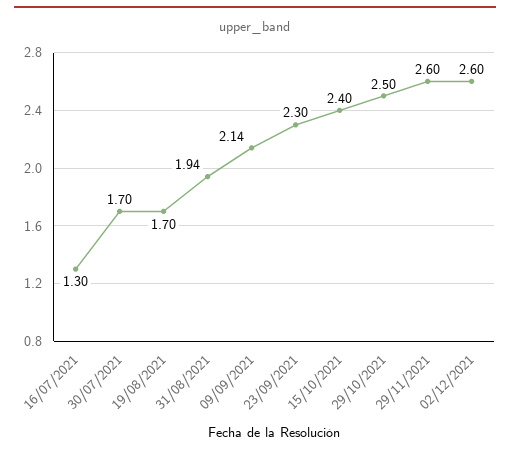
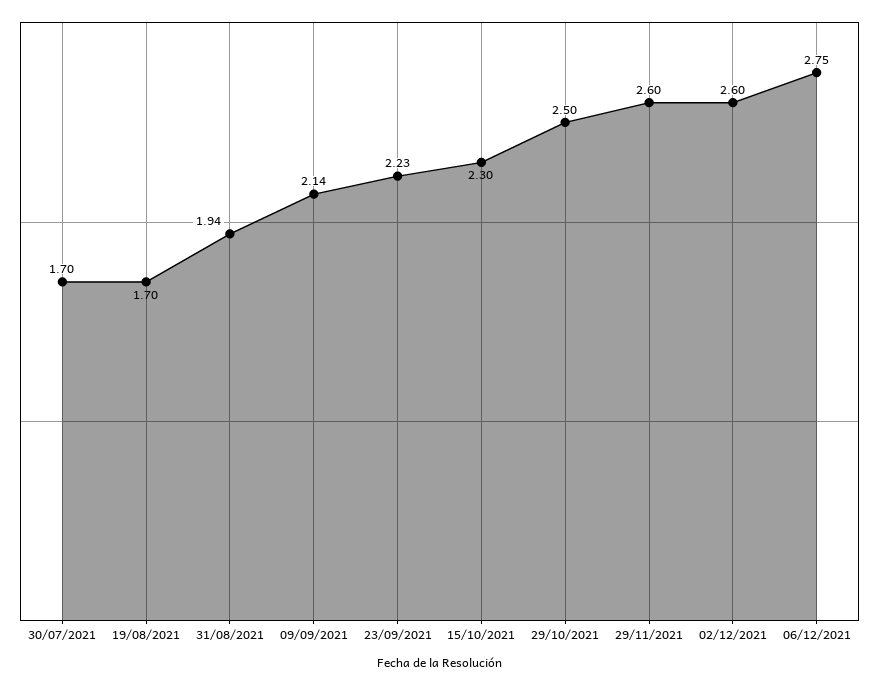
16/07/2021: 1.3 -> none
23/09/2021: 2.3 -> 2.23
15/10/2021: 2.4 -> 2.3
06/12/2021: none -> 2.75

